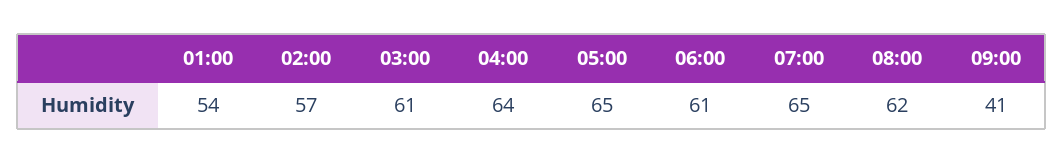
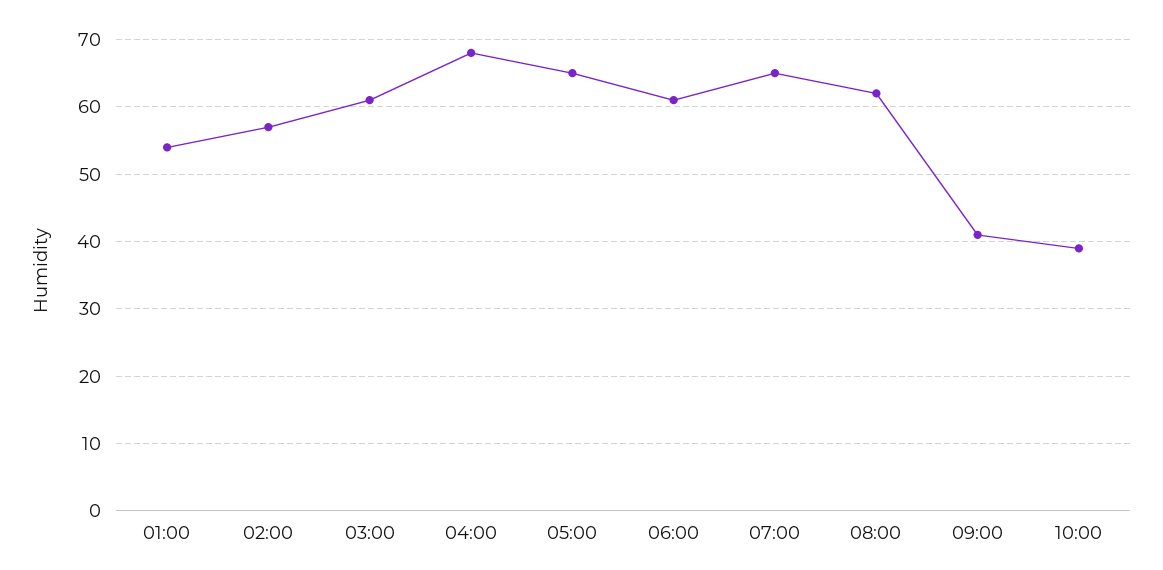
04:00: 64 -> 68
10:00: none -> 39

